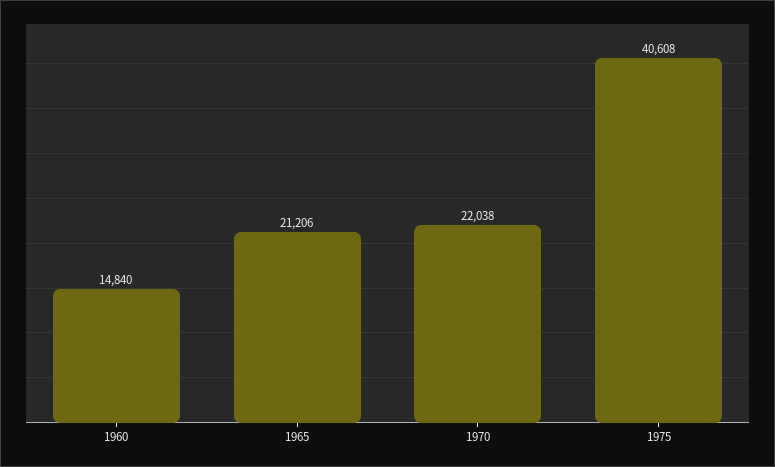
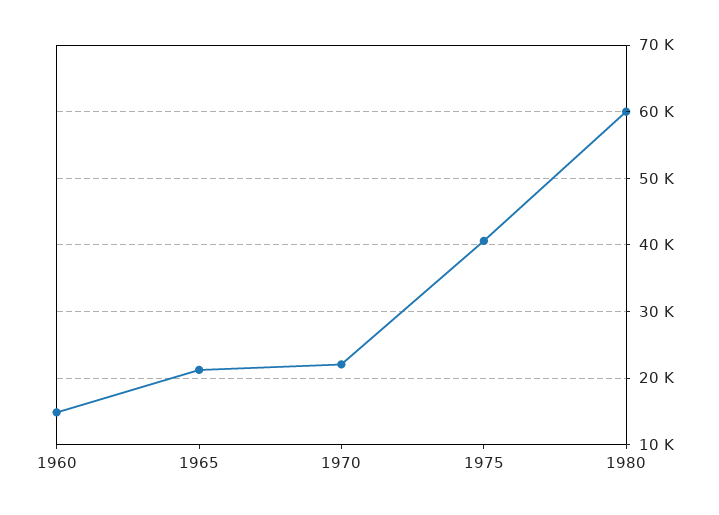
1980: none -> 60000

